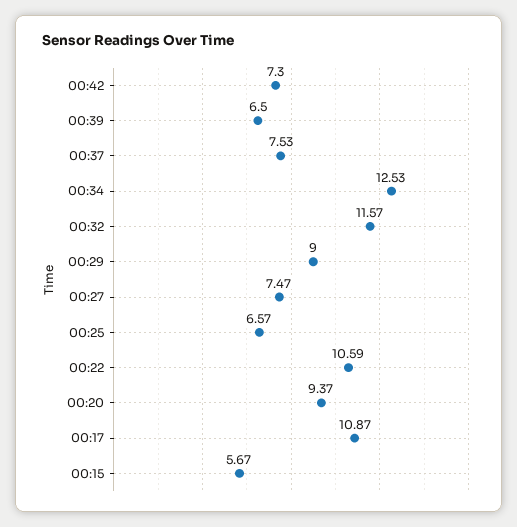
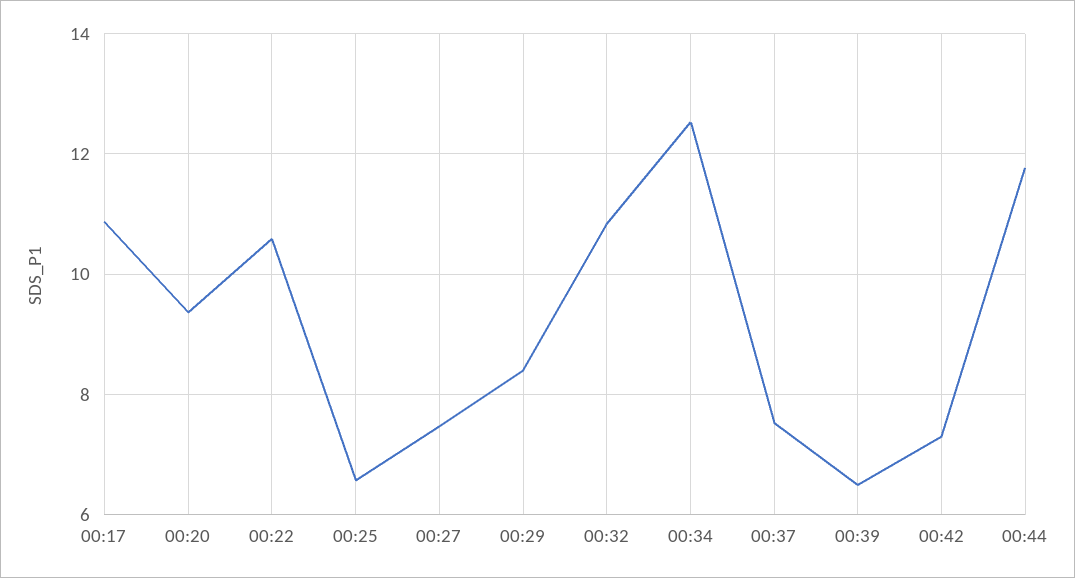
00:32: 11.57 -> 10.8
00:29: 9 -> 8.4
00:15: 5.67 -> none
00:44: none -> 11.8

